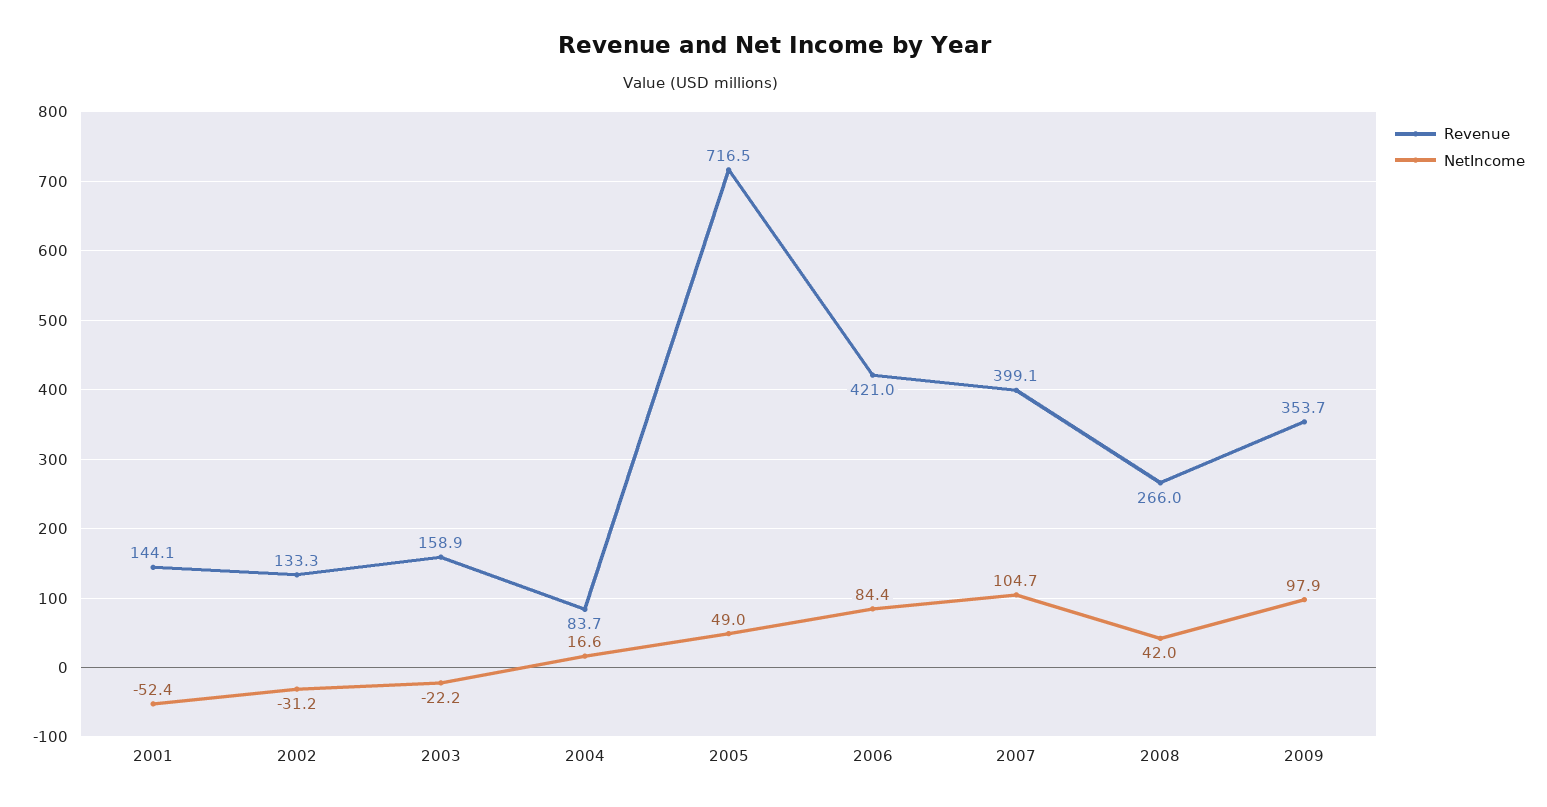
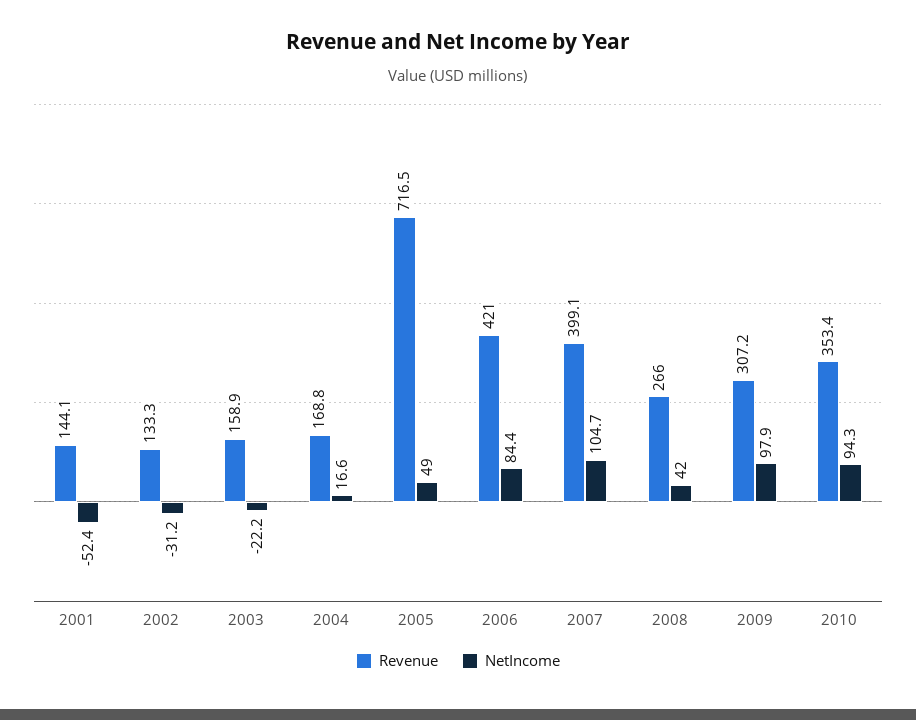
Revenue, 2004: 83.7 -> 168.8
Revenue, 2009: 353.7 -> 307.2
Revenue, 2010: none -> 353.4
NetIncome, 2010: none -> 94.3

